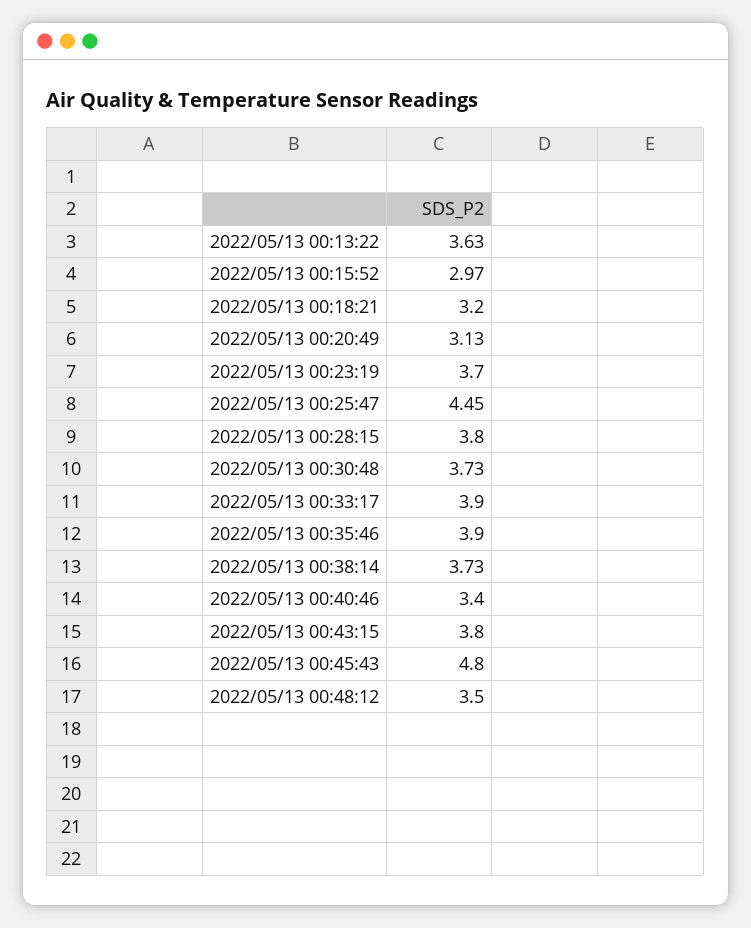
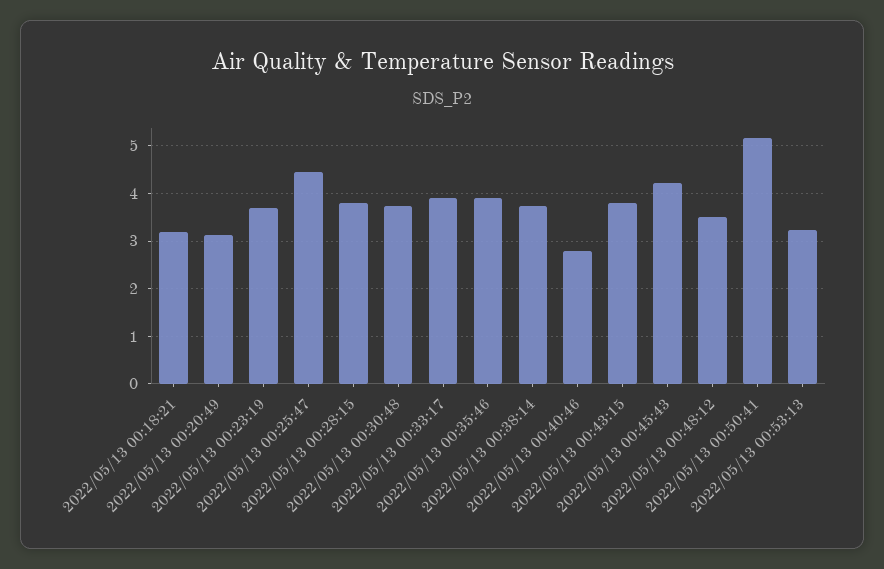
2022/05/13 00:13:22: 3.63 -> none
2022/05/13 00:15:52: 2.97 -> none
2022/05/13 00:40:46: 3.4 -> 2.8
2022/05/13 00:45:43: 4.8 -> 4.2
2022/05/13 00:50:41: none -> 5.2
2022/05/13 00:53:13: none -> 3.2

